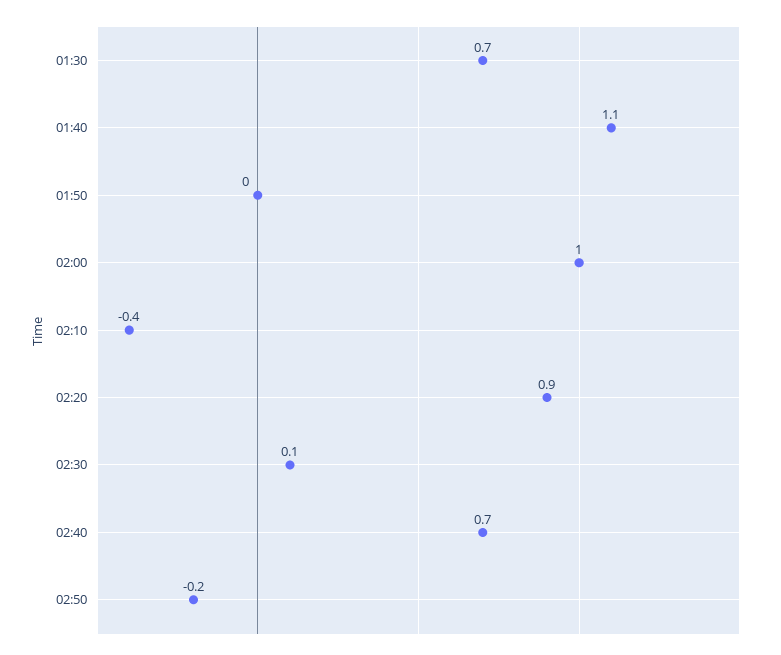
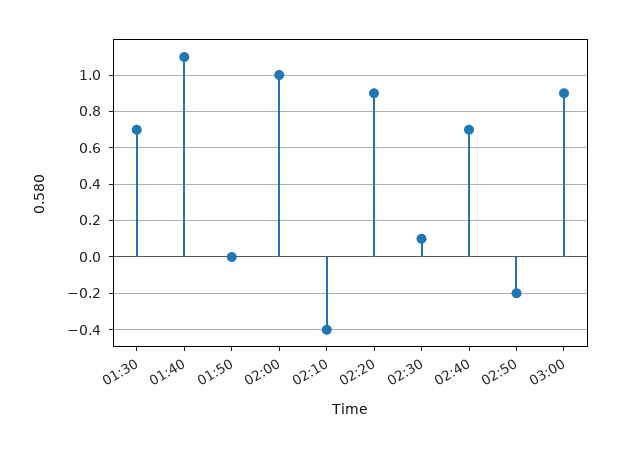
03:00: none -> 0.9

